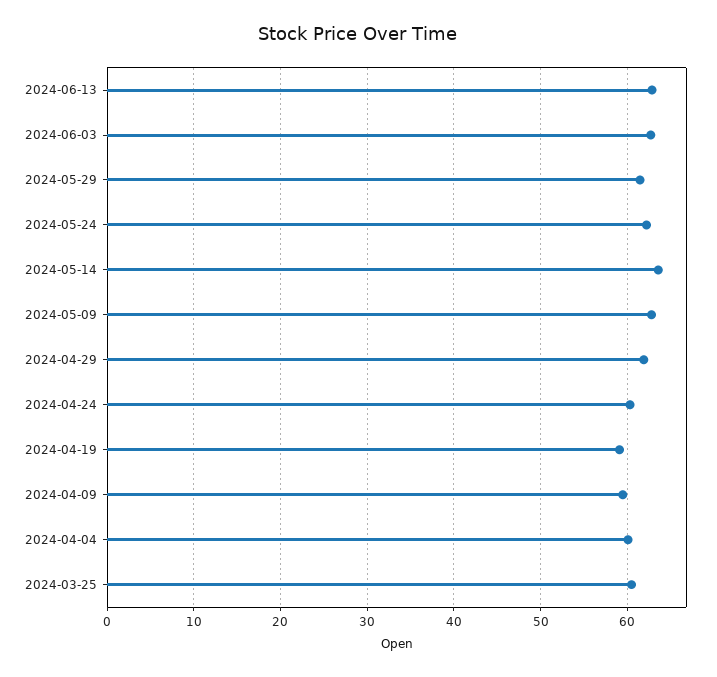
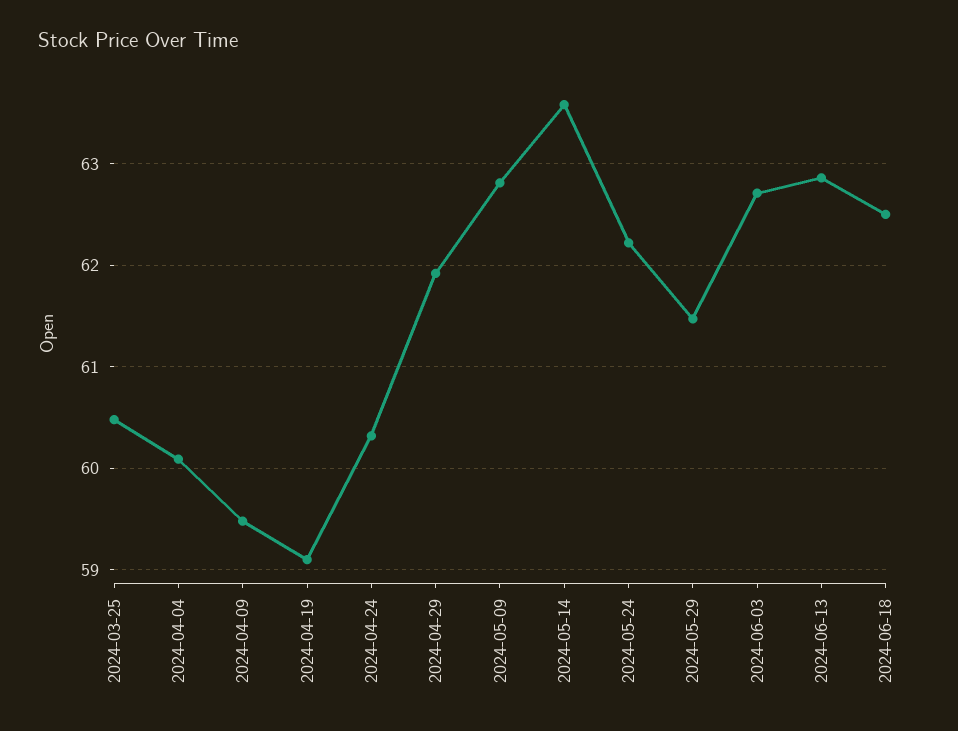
2024-06-18: none -> 62.5

